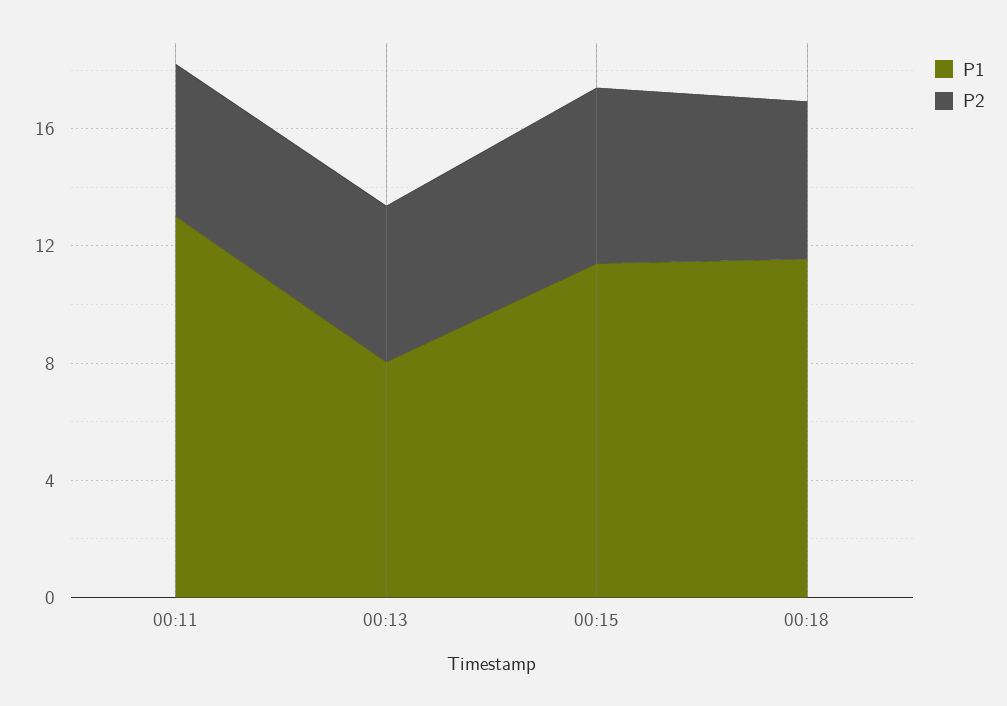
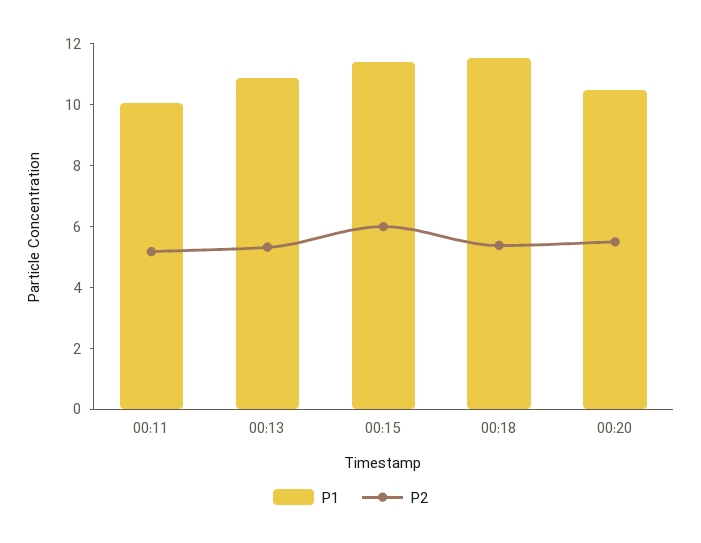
P1, 00:11: 13 -> 10
P1, 00:13: 8 -> 11
P1, 00:20: none -> 10.5
P2, 00:20: none -> 5.5

